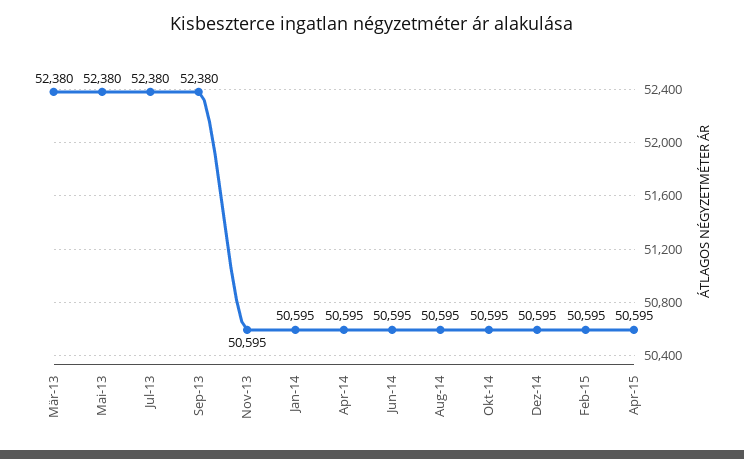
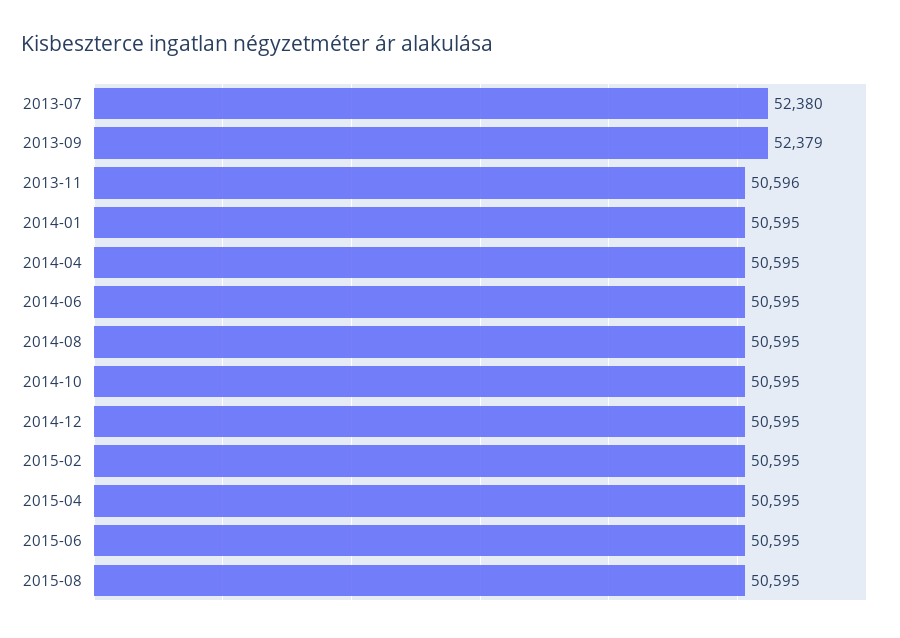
Mär-13: 52380 -> none
Mai-13: 52380 -> none
Sep-13: 52380 -> 52379
Nov-13: 50595 -> 50596
2015-06: none -> 50595
2015-08: none -> 50595

